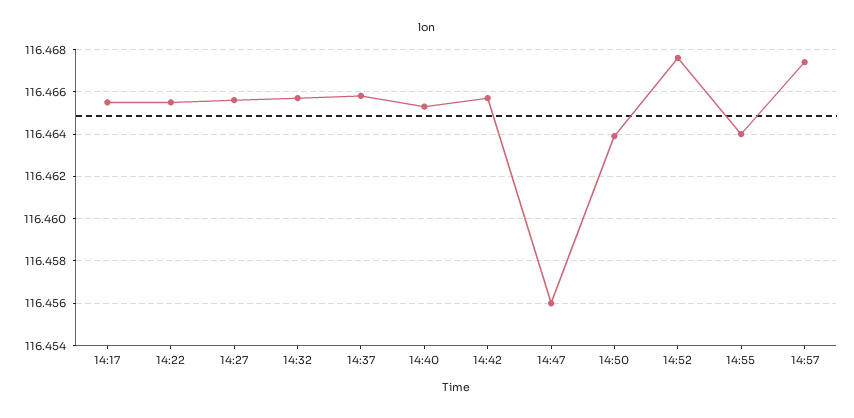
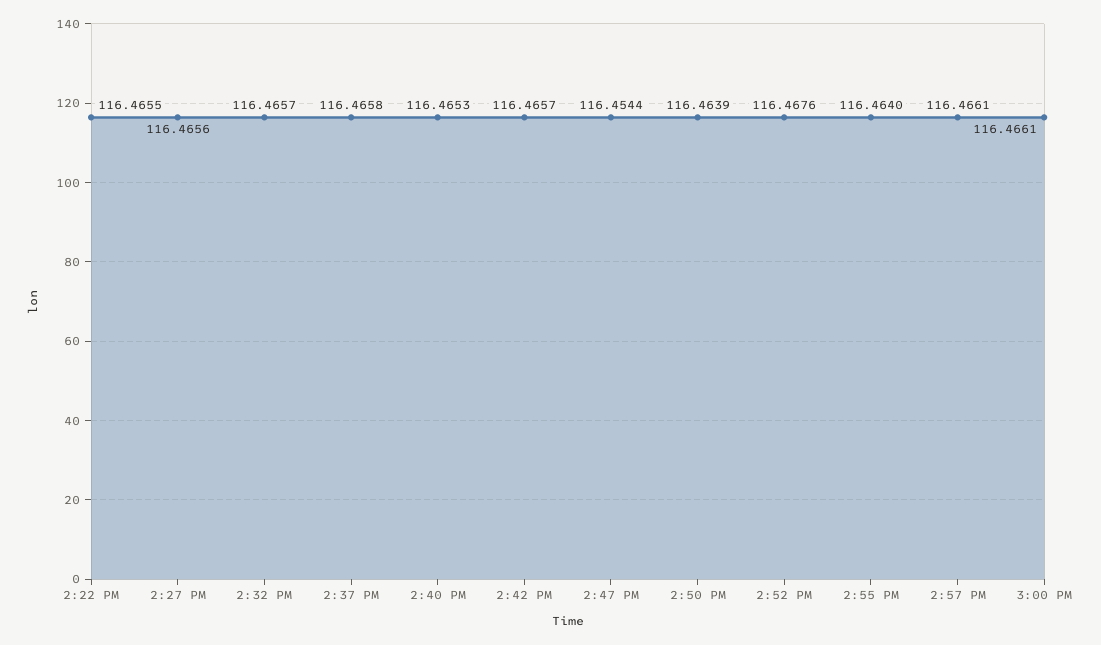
14:17: 116.4655 -> none
14:47: 116.456 -> 116.4544
14:57: 116.4675 -> 116.4661
3:00 PM: none -> 116.4661

